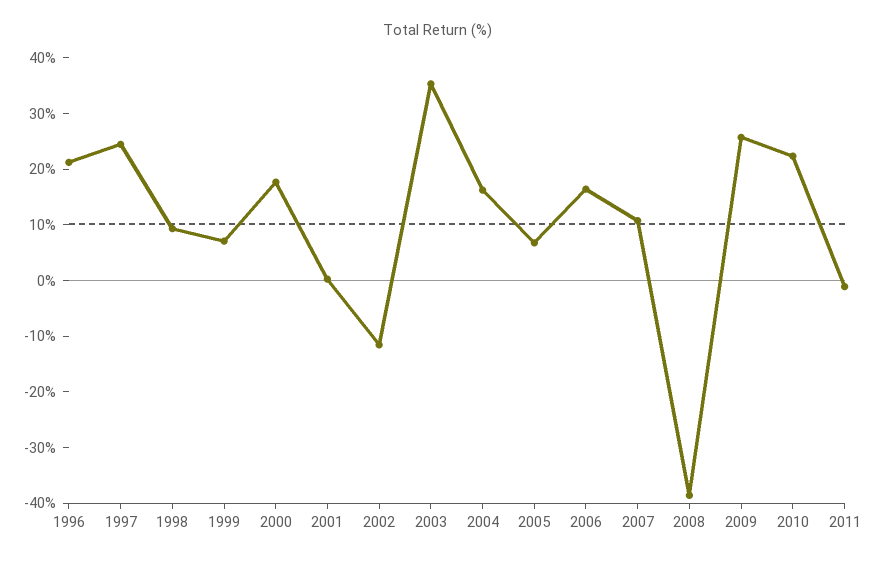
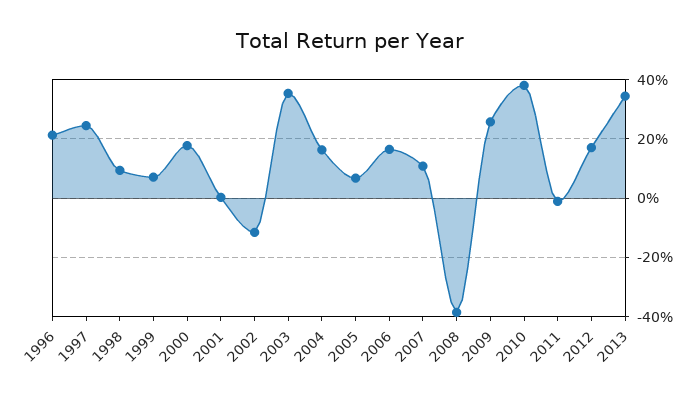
2010: 22 -> 37.5
2012: none -> 17.5
2013: none -> 35

